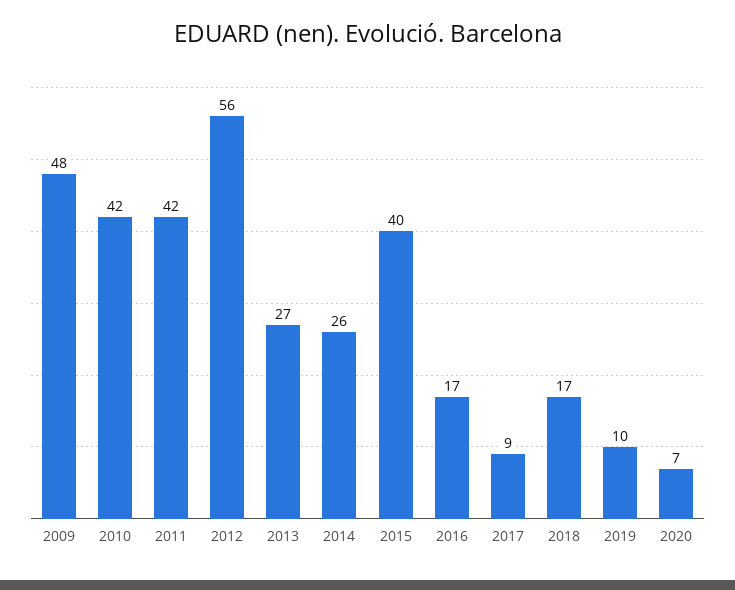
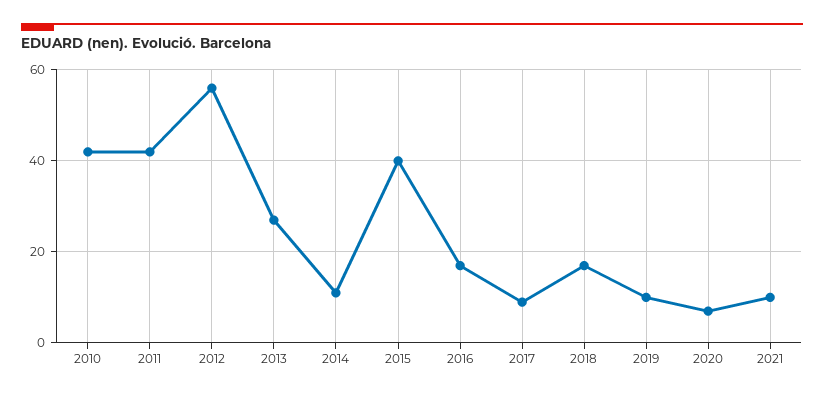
2009: 48 -> none
2014: 26 -> 10
2021: none -> 10

